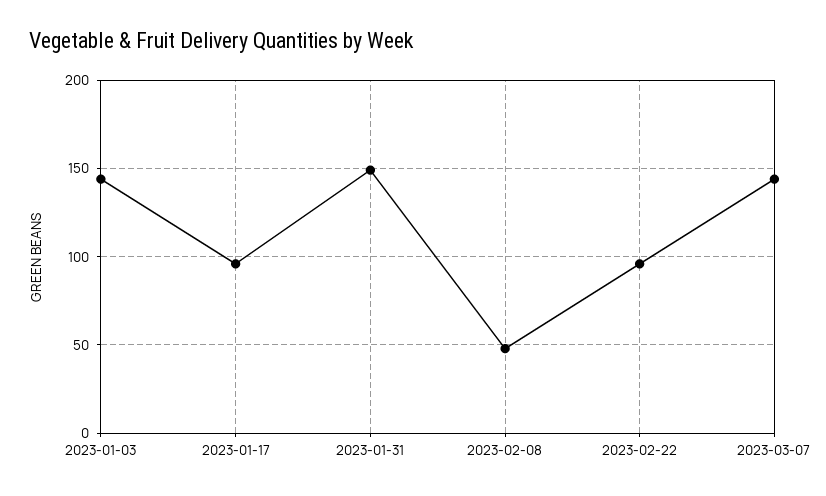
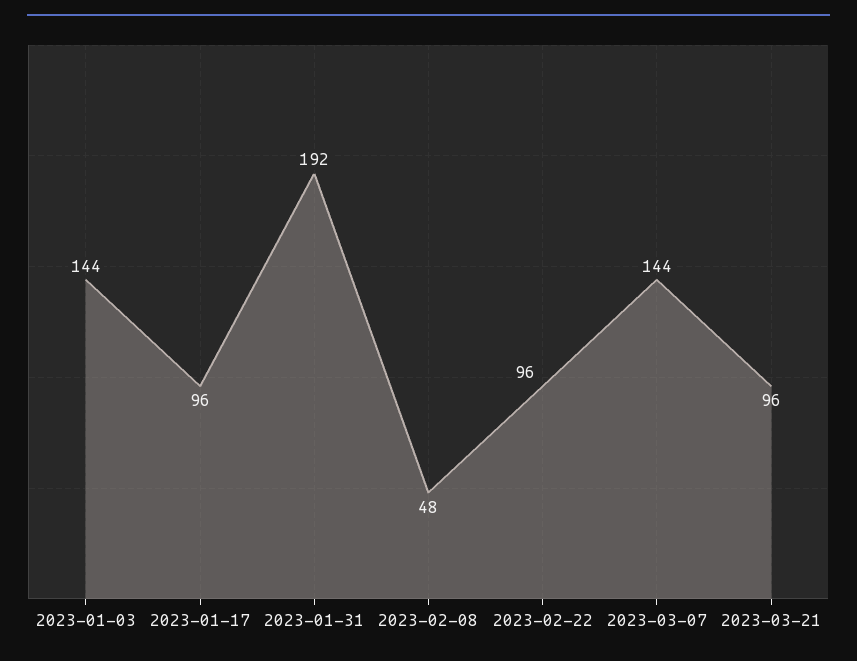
2023-01-31: 150 -> 192
2023-03-21: none -> 96

